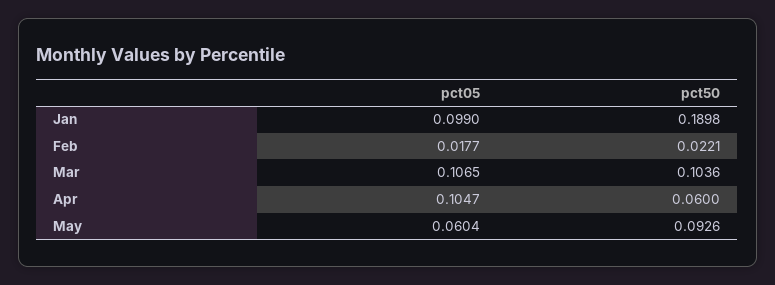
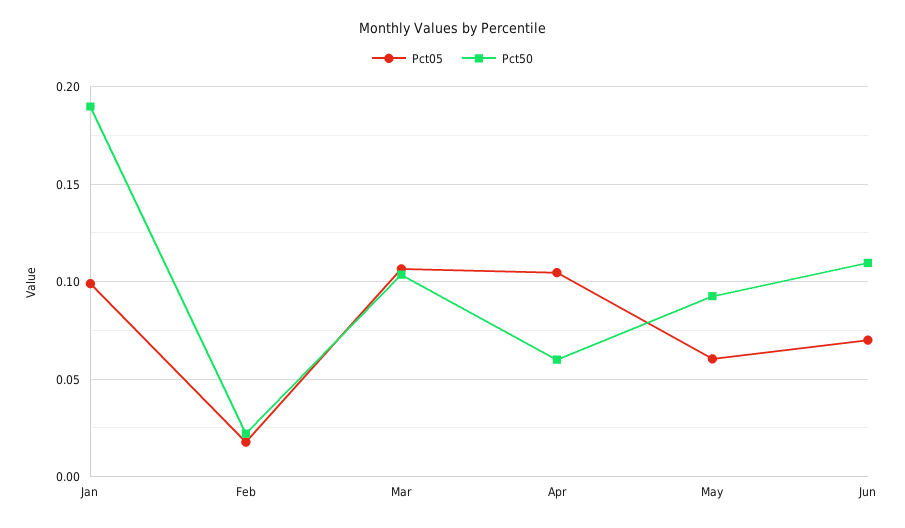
pct05, Jun: none -> 0.07
pct50, Jun: none -> 0.11

